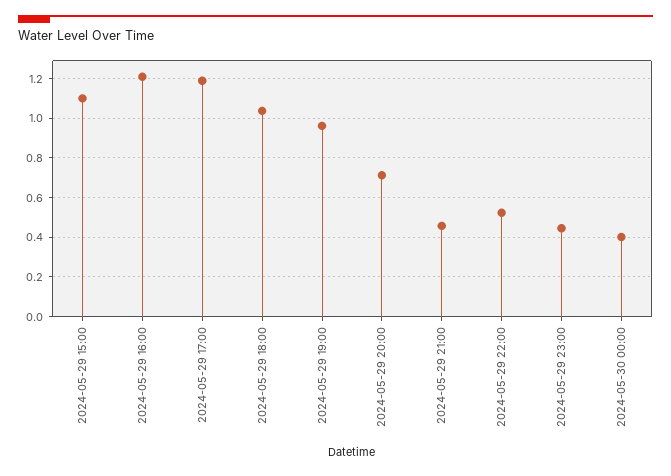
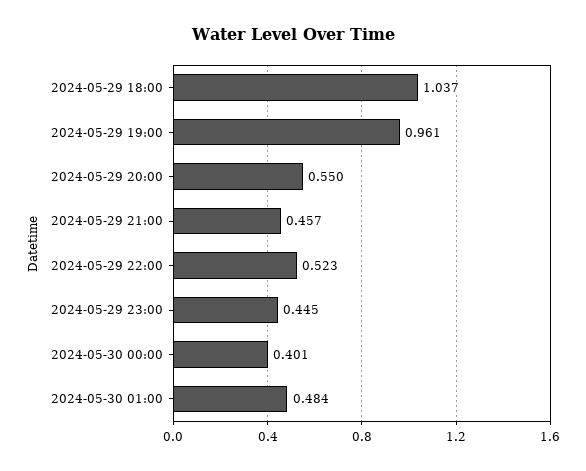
2024-05-29 15:00: 1.1 -> none
2024-05-29 16:00: 1.2 -> none
2024-05-29 17:00: 1.2 -> none
2024-05-29 20:00: 0.7 -> 0.55
2024-05-30 01:00: none -> 0.484

